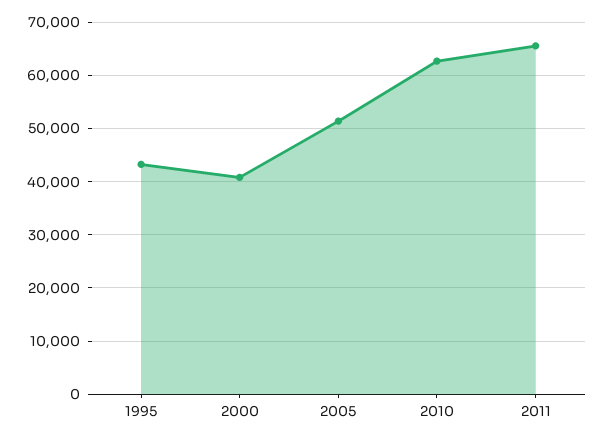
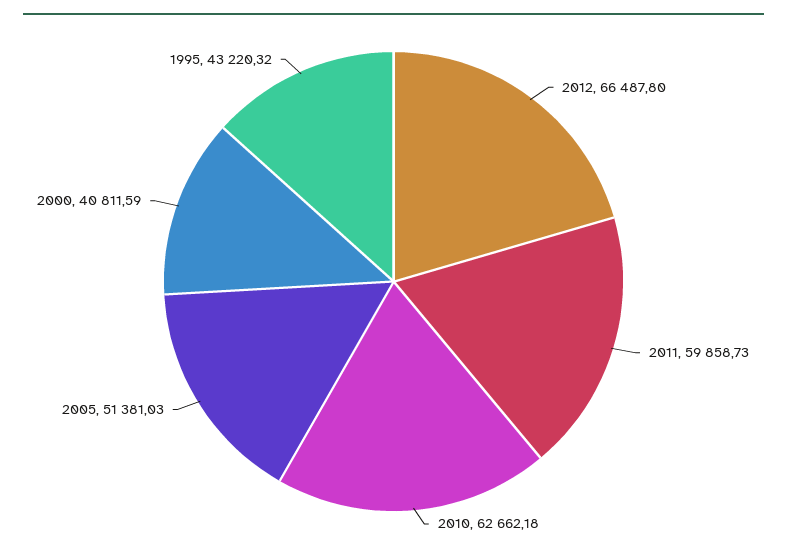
2011: 66000 -> 59858.73
2012: none -> 66487.8

